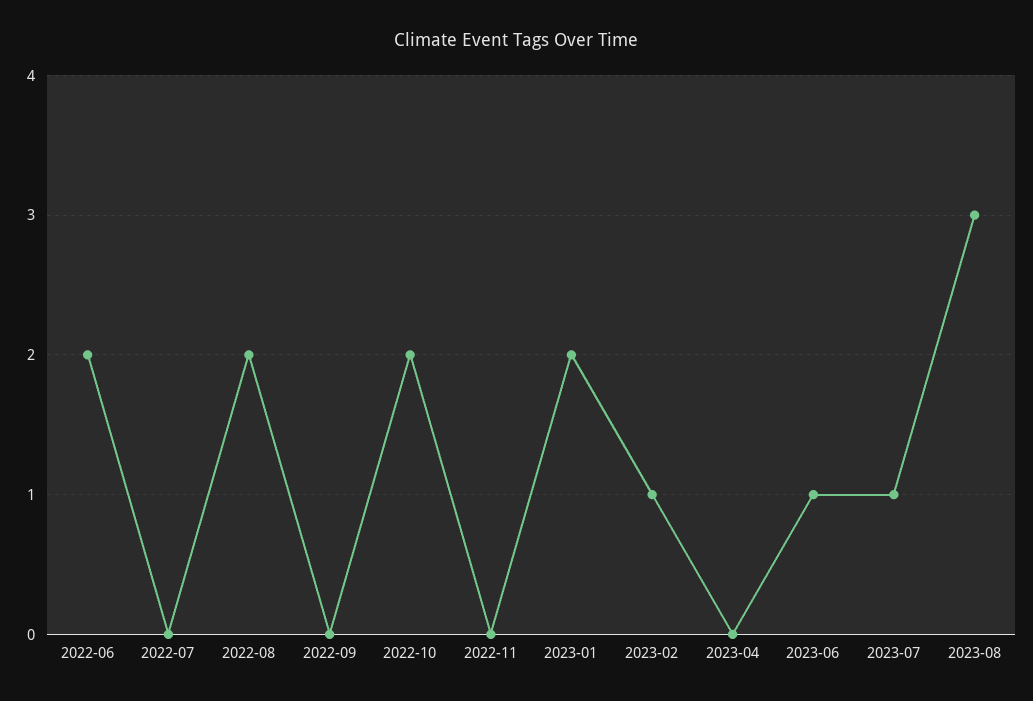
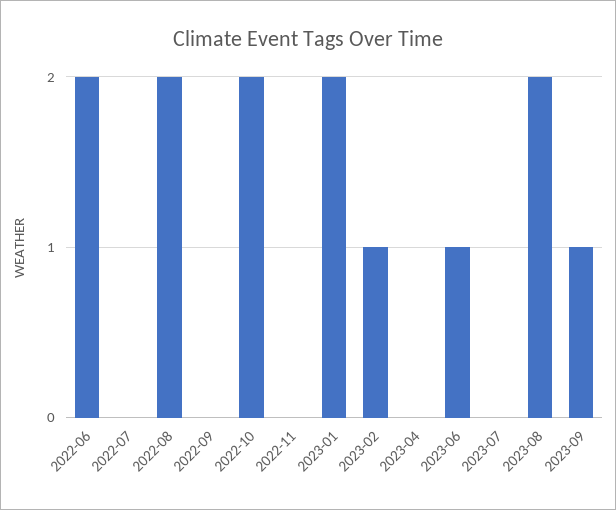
2023-07: 1 -> 0
2023-08: 3 -> 2
2023-09: none -> 1

